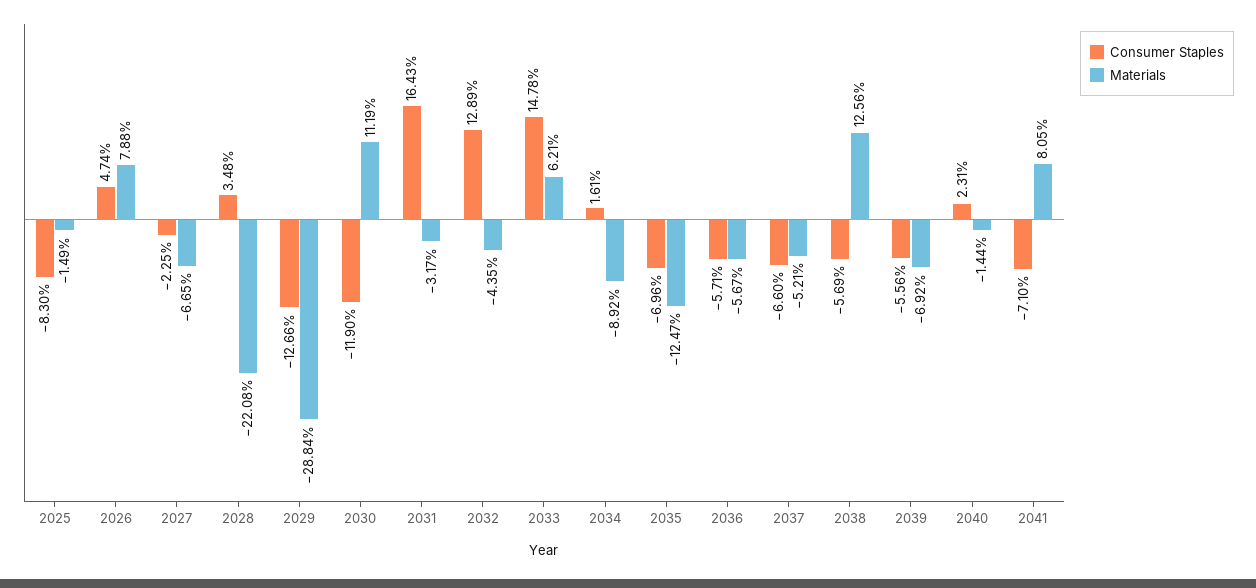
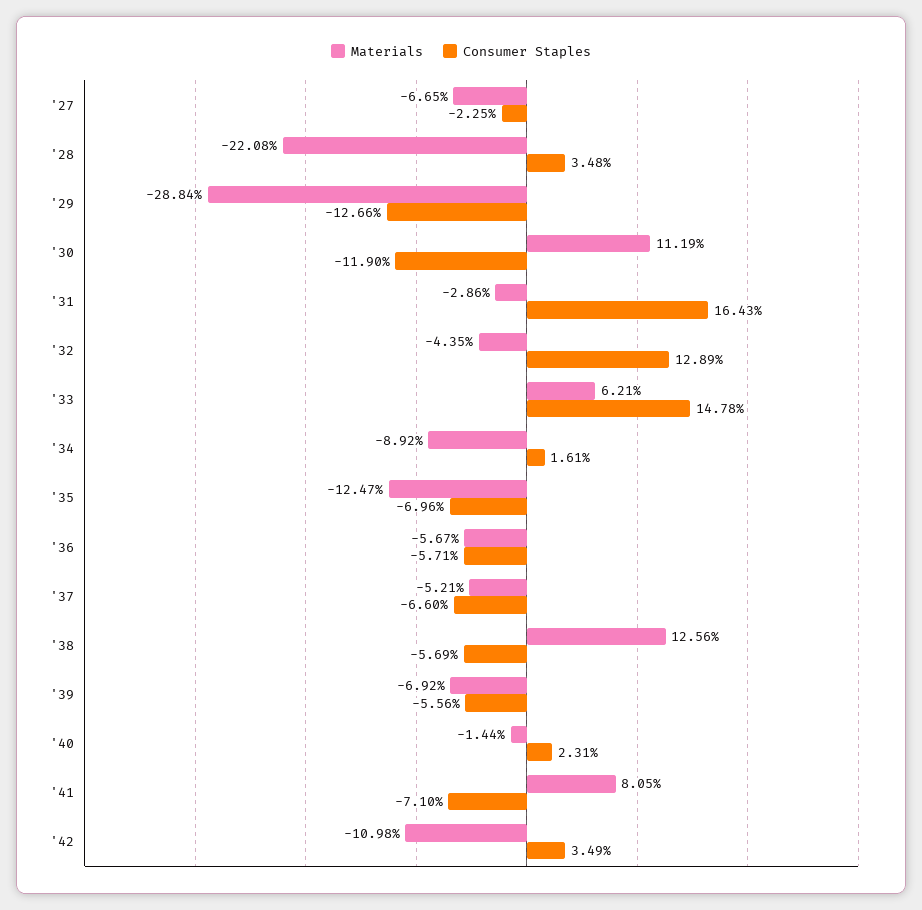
Consumer Staples, 2025: -8.3 -> none
Materials, 2025: -1.49 -> none
Consumer Staples, 2026: 4.74 -> none
Materials, 2026: 7.88 -> none
Materials, 2031: -3.17 -> -2.86
Materials, '42: none -> -10.98
Consumer Staples, '42: none -> 3.49

